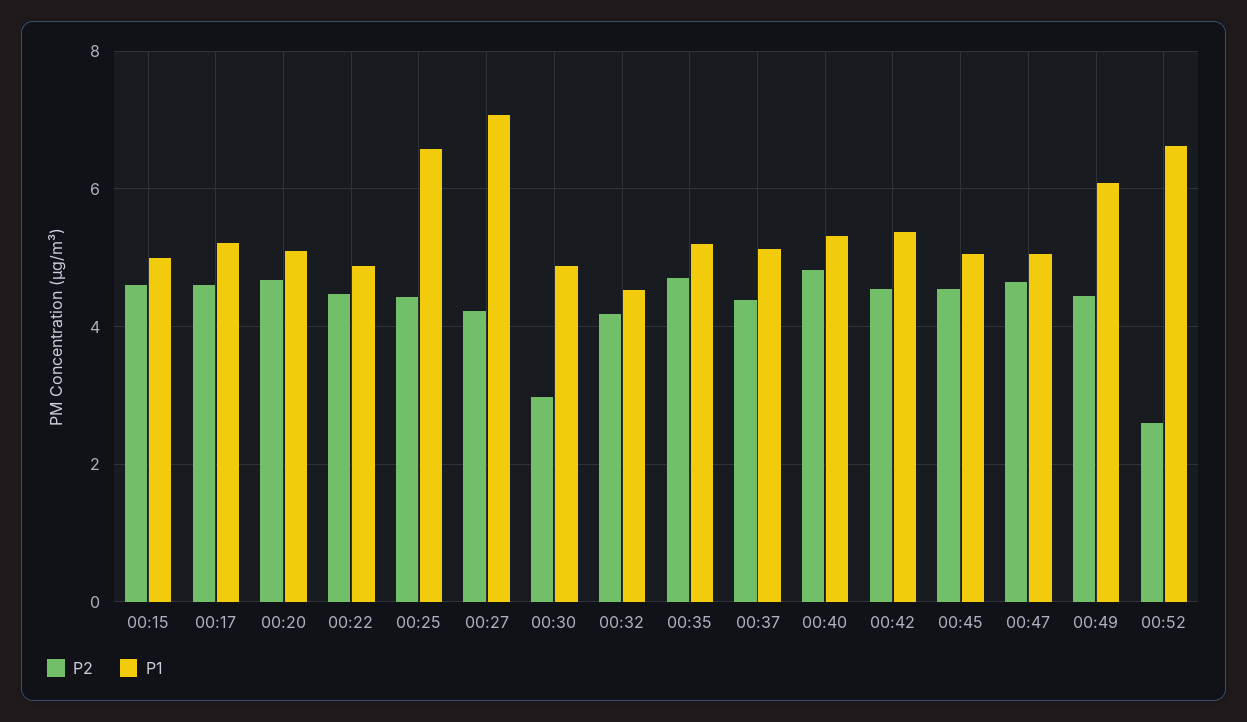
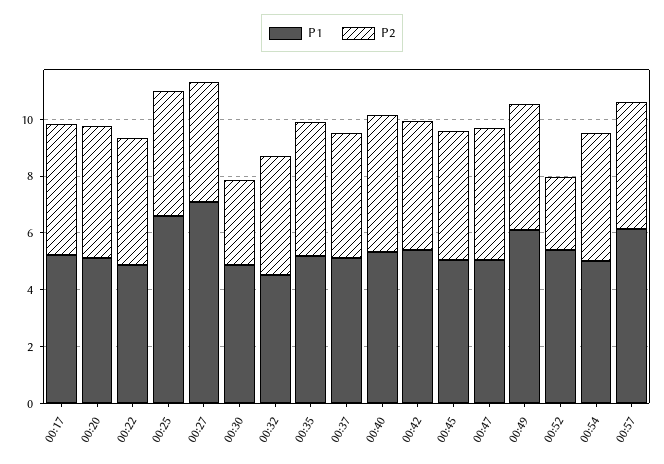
P2, 00:15: 4.6 -> none
P1, 00:15: 5 -> none
P1, 00:52: 6.6 -> 5.5
P1, 00:54: none -> 5
P2, 00:54: none -> 4.5
P1, 00:57: none -> 6
P2, 00:57: none -> 4.5

